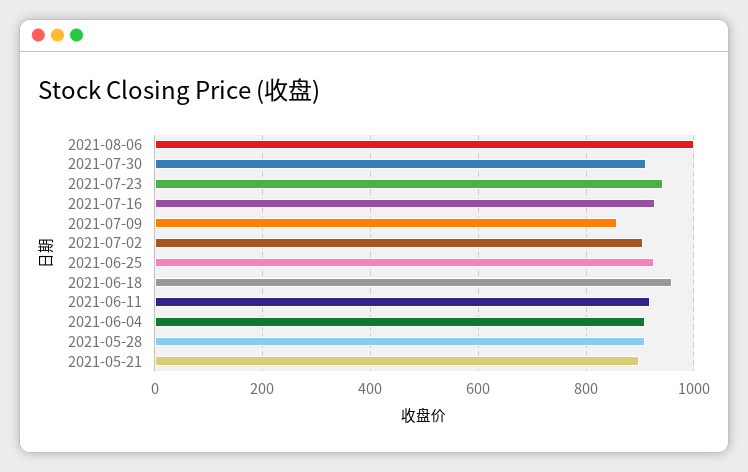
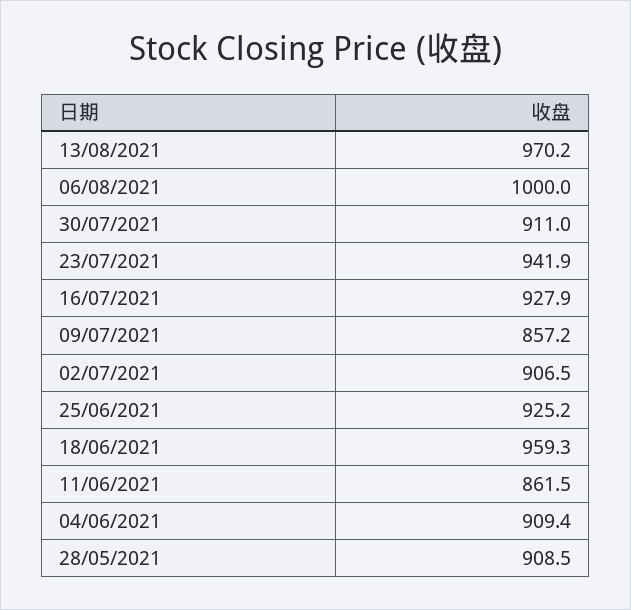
2021-06-11: 920 -> 861.5
2021-05-21: 900 -> none
13/08/2021: none -> 970.2

